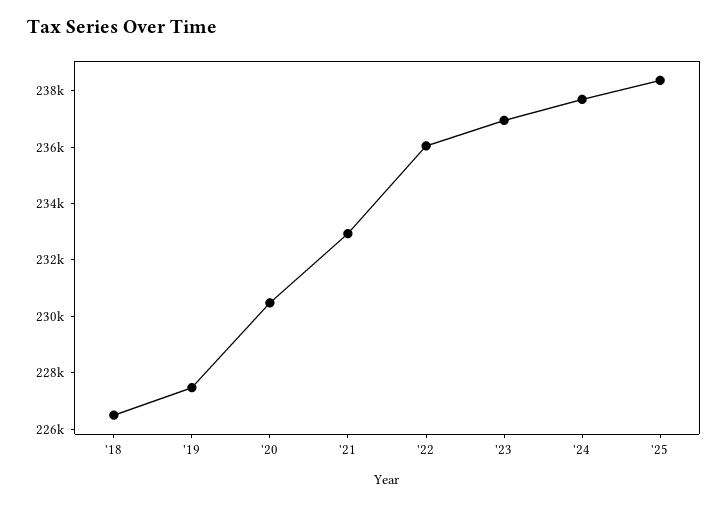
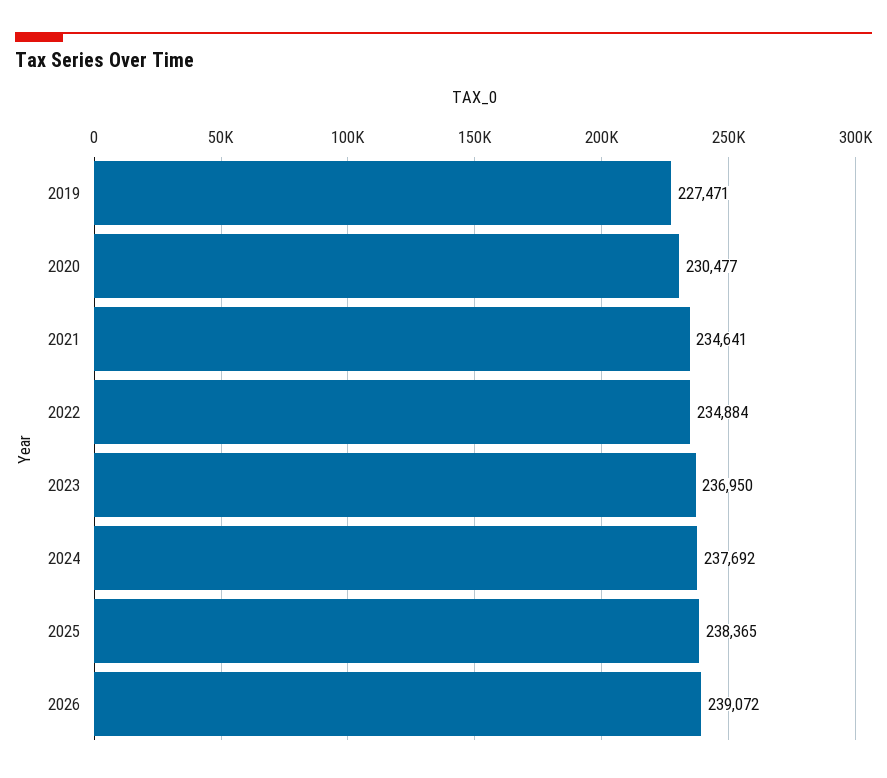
'18: 226500 -> none
'21: 233000 -> 234641
'22: 236000 -> 234884
2026: none -> 239072

